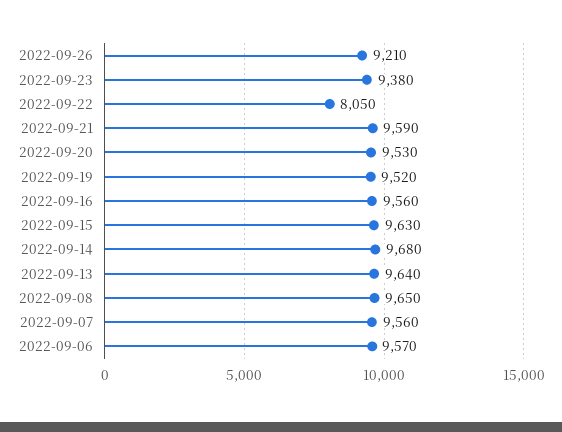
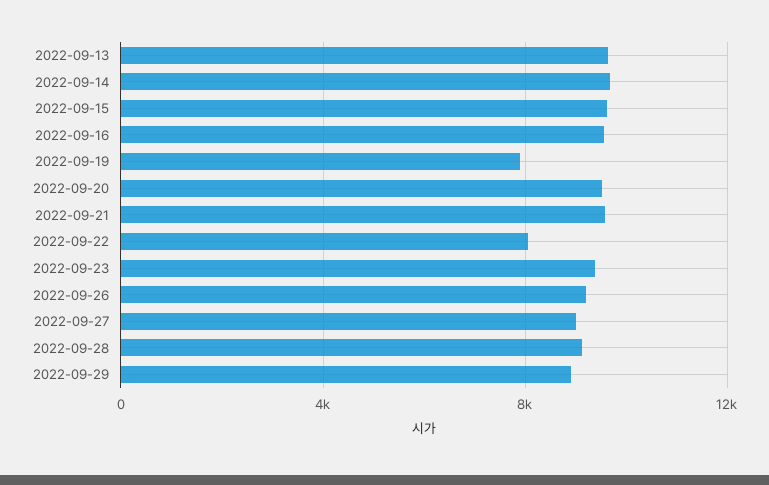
2022-09-19: 9520 -> 8000
2022-09-08: 9650 -> none
2022-09-07: 9560 -> none
2022-09-06: 9570 -> none
2022-09-27: none -> 9000
2022-09-28: none -> 9000
2022-09-29: none -> 9000

